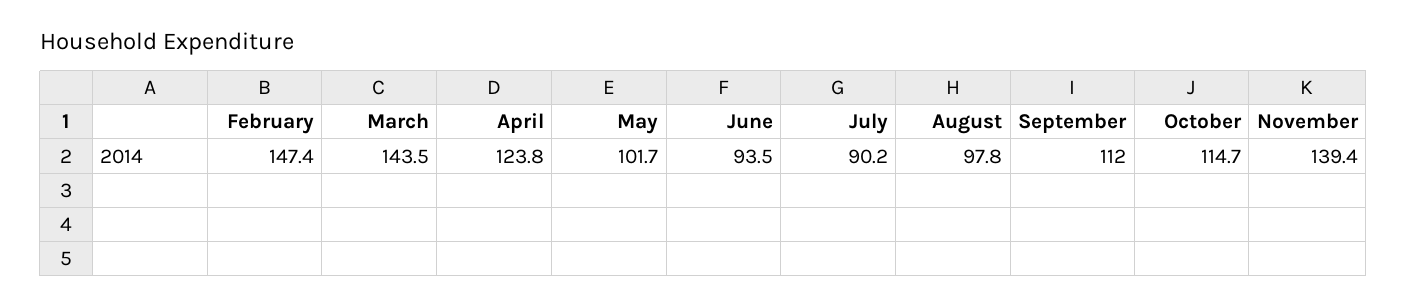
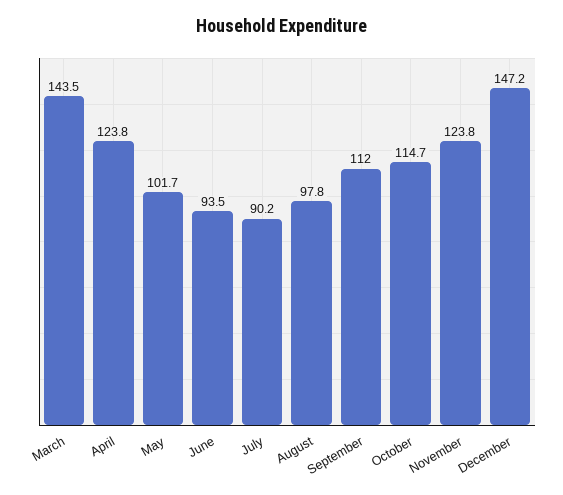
February: 147.4 -> none
November: 139.4 -> 123.8
December: none -> 147.2

